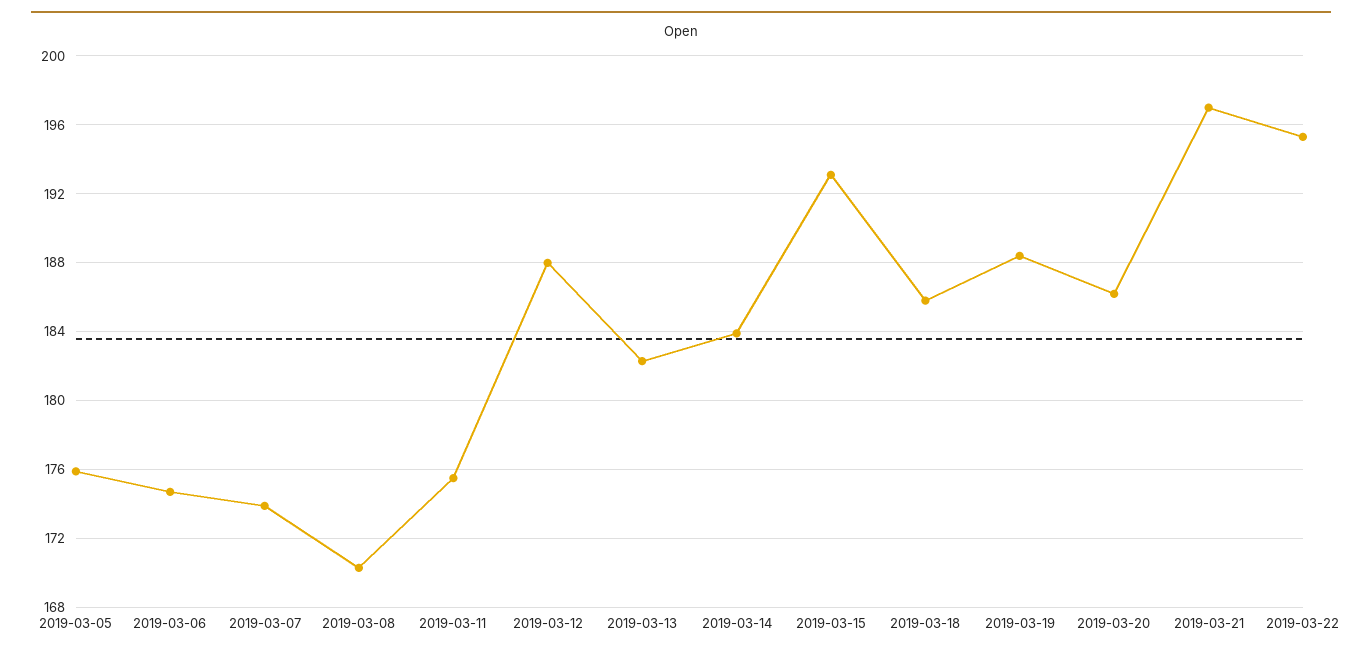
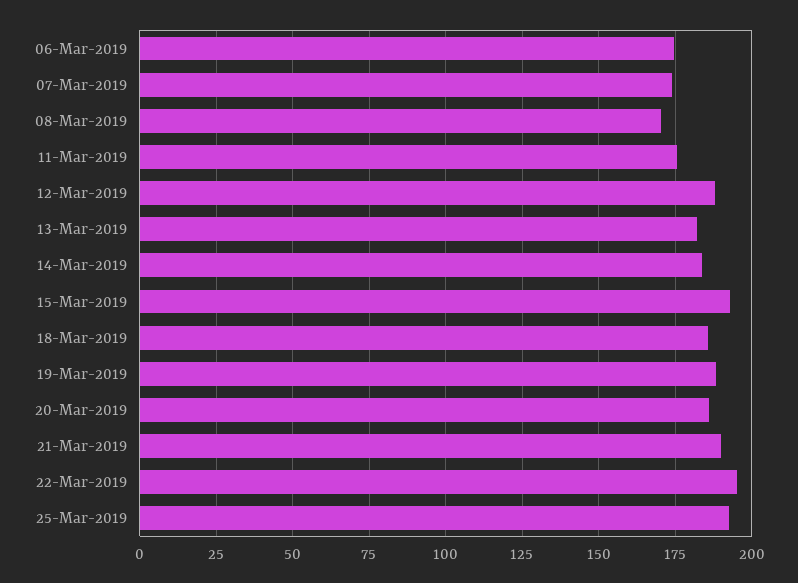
2019-03-05: 176 -> none
2019-03-21: 197 -> 190
25-Mar-2019: none -> 192.5

